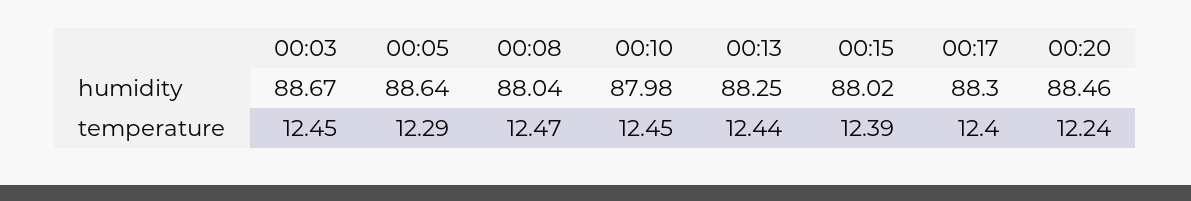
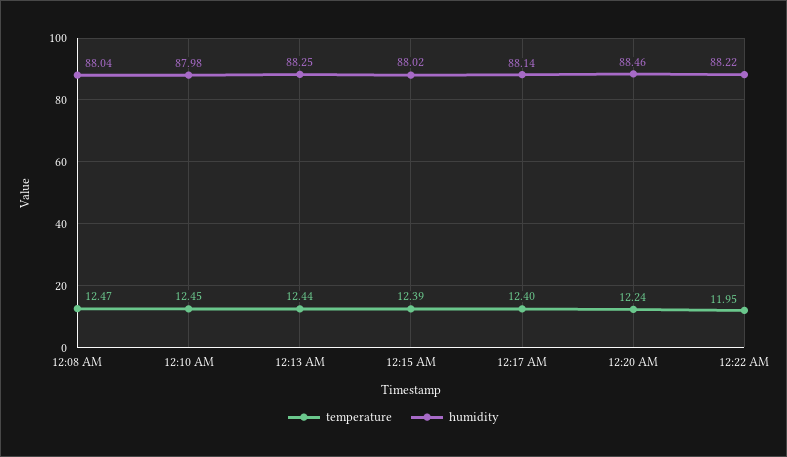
humidity, 00:03: 88.67 -> none
humidity, 00:05: 88.64 -> none
humidity, 00:17: 88.3 -> 88.14
temperature, 00:03: 12.45 -> none
temperature, 00:05: 12.29 -> none
temperature, 12:22 AM: none -> 11.95
humidity, 12:22 AM: none -> 88.22

